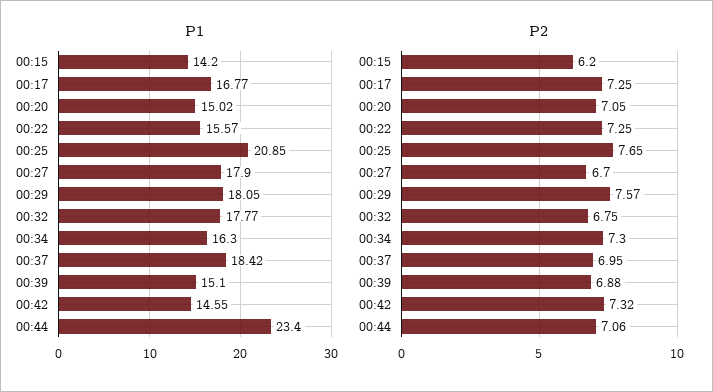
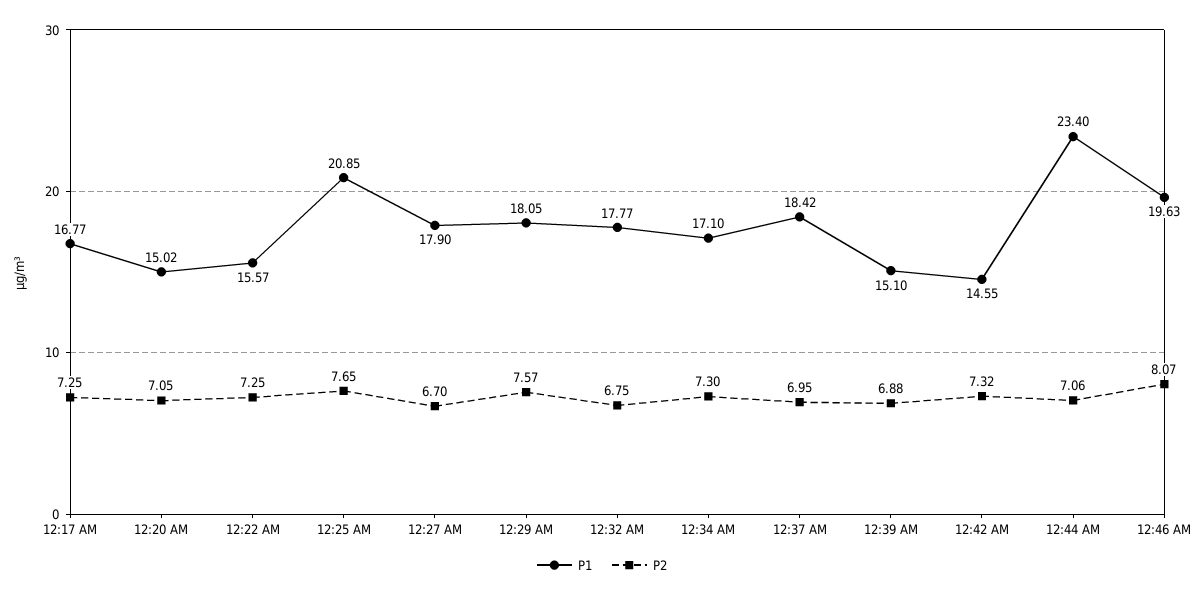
P1, 00:15: 14.2 -> none
P1, 00:34: 16.3 -> 17.1
P2, 00:15: 6.2 -> none
P1, 12:46 AM: none -> 19.63
P2, 12:46 AM: none -> 8.07

